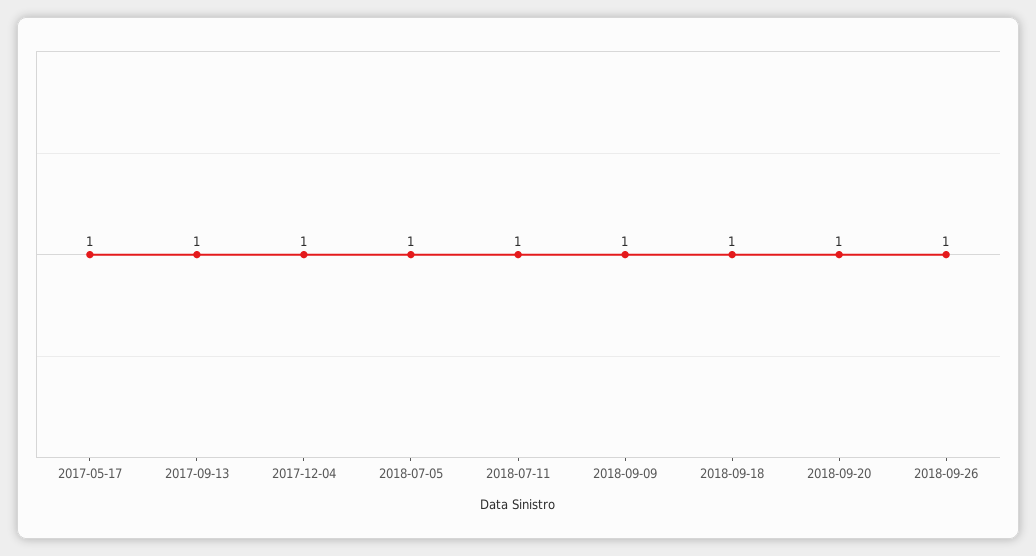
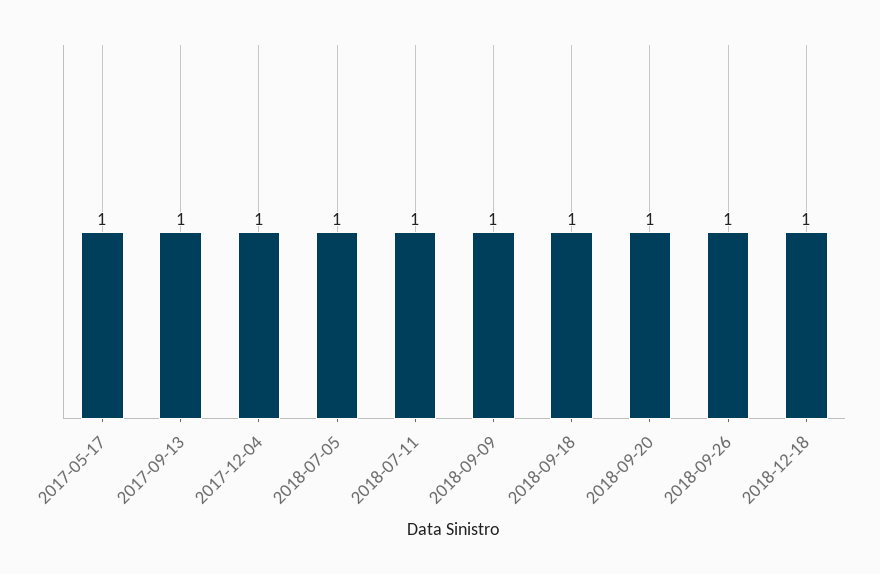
2018-12-18: none -> 1

